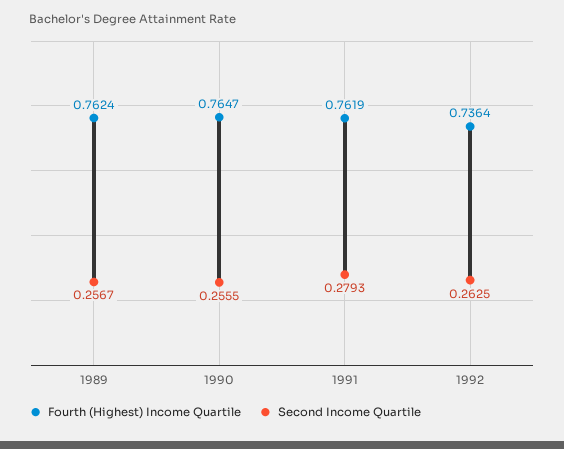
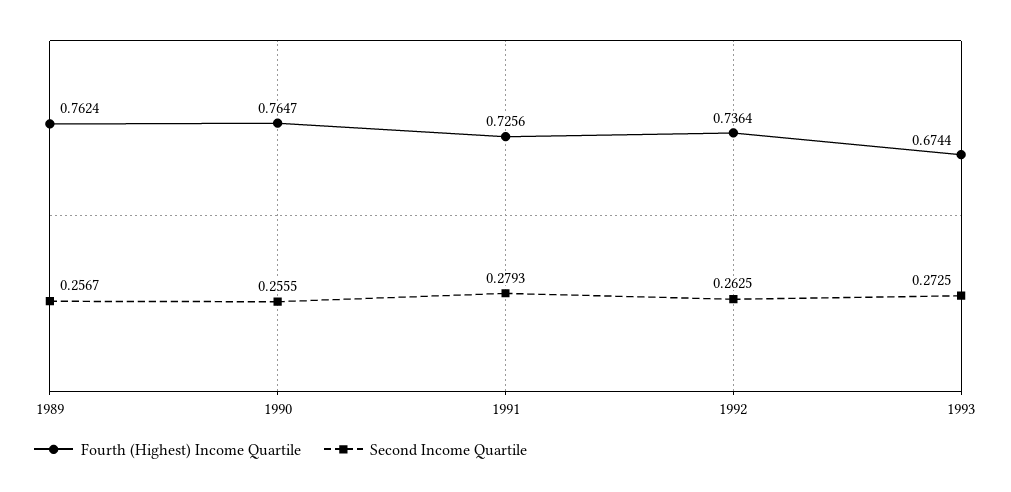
Fourth (Highest) Income Quartile, 1991: 0.7619 -> 0.7256
Fourth (Highest) Income Quartile, 1993: none -> 0.6744
Second Income Quartile, 1993: none -> 0.2725

